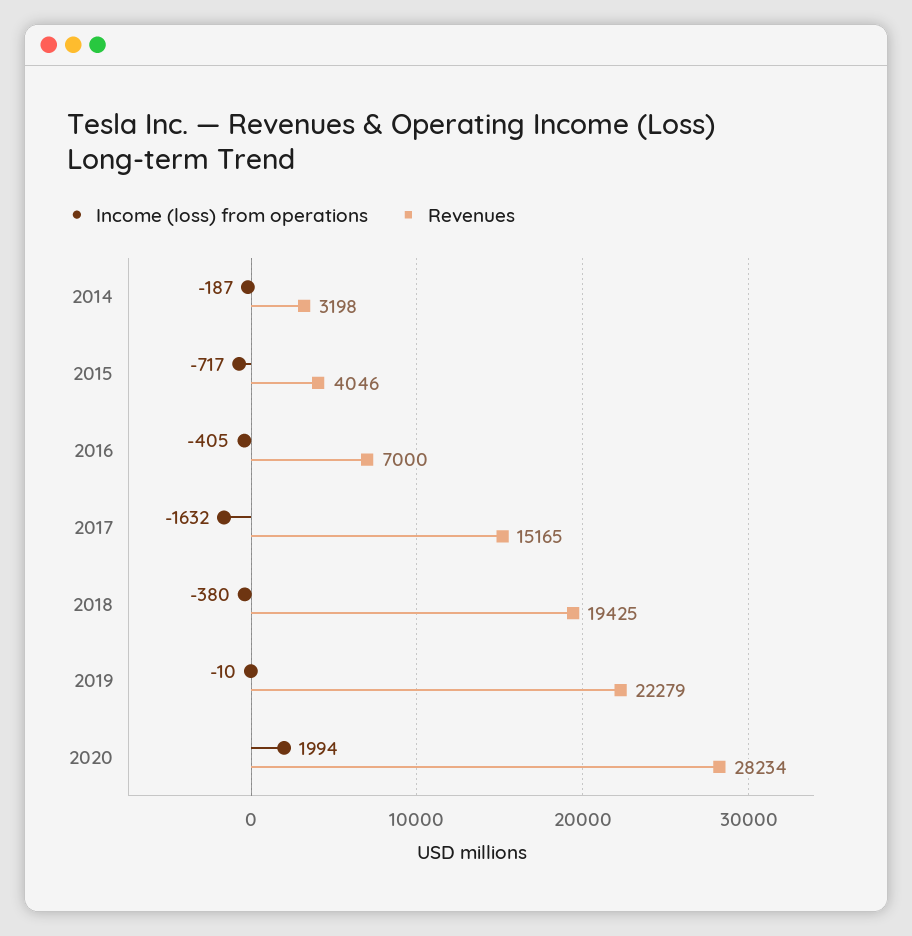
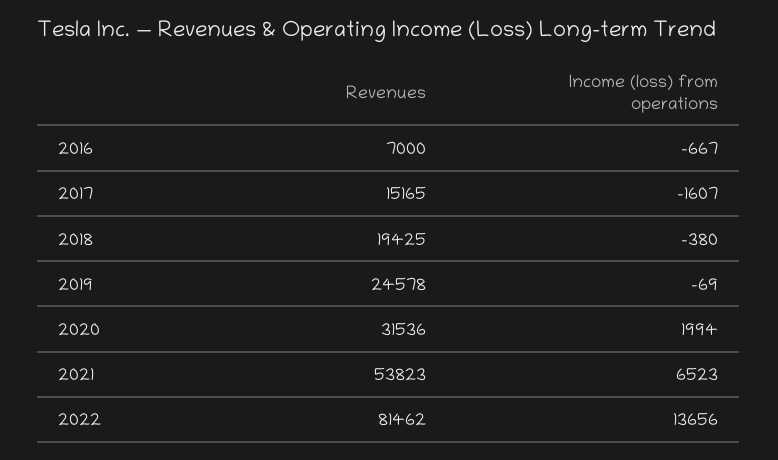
Income (loss) from operations, 2014: -187 -> none
Revenues, 2014: 3198 -> none
Income (loss) from operations, 2015: -717 -> none
Revenues, 2015: 4046 -> none
Income (loss) from operations, 2016: -405 -> -667
Income (loss) from operations, 2017: -1632 -> -1607
Income (loss) from operations, 2019: -10 -> -69
Revenues, 2019: 22279 -> 24578
Revenues, 2020: 28234 -> 31536
Revenues, 2021: none -> 53823
Income (loss) from operations, 2021: none -> 6523
Revenues, 2022: none -> 81462
Income (loss) from operations, 2022: none -> 13656

